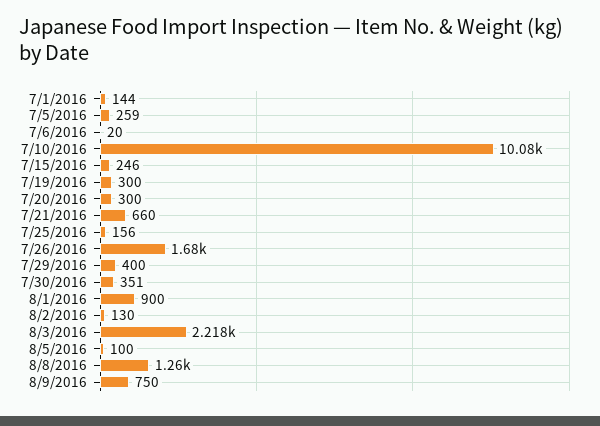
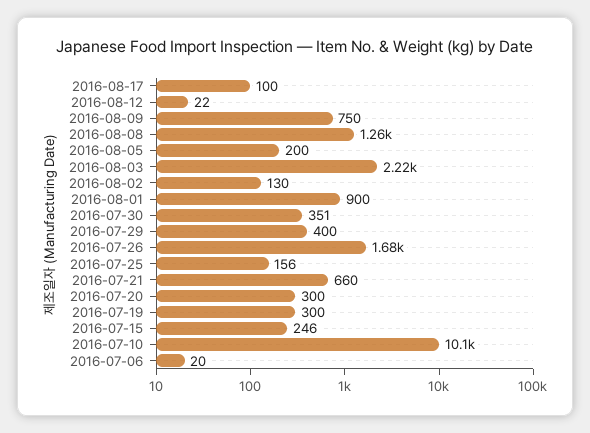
7/1/2016: 144 -> none
7/5/2016: 259 -> none
8/5/2016: 100 -> 200
2016-08-17: none -> 100
2016-08-12: none -> 22

